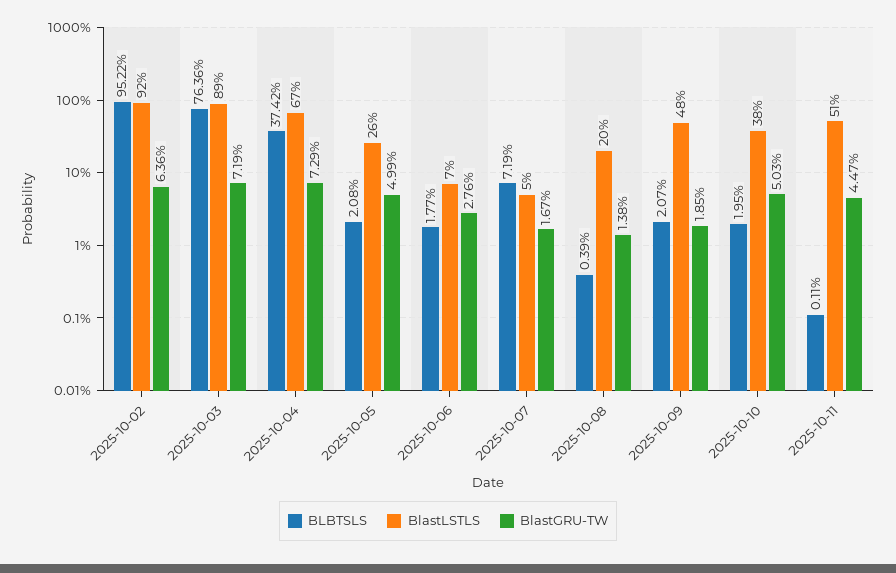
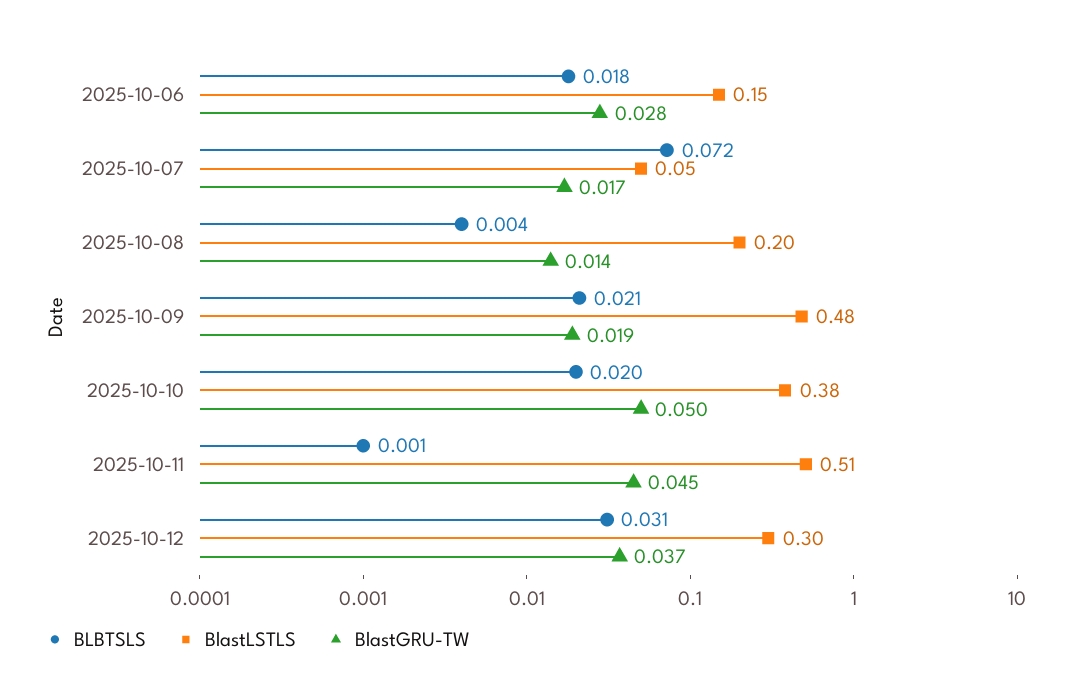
BLBTSLS, 2025-10-02: 0.9522 -> none
BlastLSTLS, 2025-10-02: 0.92 -> none
BlastGRU-TW, 2025-10-02: 0.0636 -> none
BLBTSLS, 2025-10-03: 0.7636 -> none
BlastLSTLS, 2025-10-03: 0.89 -> none
BlastGRU-TW, 2025-10-03: 0.0719 -> none
BLBTSLS, 2025-10-04: 0.3742 -> none
BlastLSTLS, 2025-10-04: 0.67 -> none
BlastGRU-TW, 2025-10-04: 0.0729 -> none
BLBTSLS, 2025-10-05: 0.0208 -> none
BlastLSTLS, 2025-10-05: 0.26 -> none
BlastGRU-TW, 2025-10-05: 0.0499 -> none
BlastLSTLS, 2025-10-06: 0.07 -> 0.15
BLBTSLS, 2025-10-12: none -> 0.031
BlastLSTLS, 2025-10-12: none -> 0.3
BlastGRU-TW, 2025-10-12: none -> 0.037

